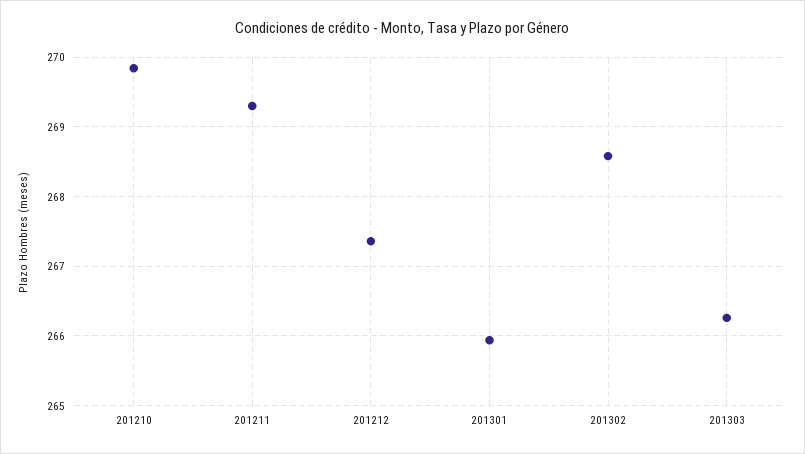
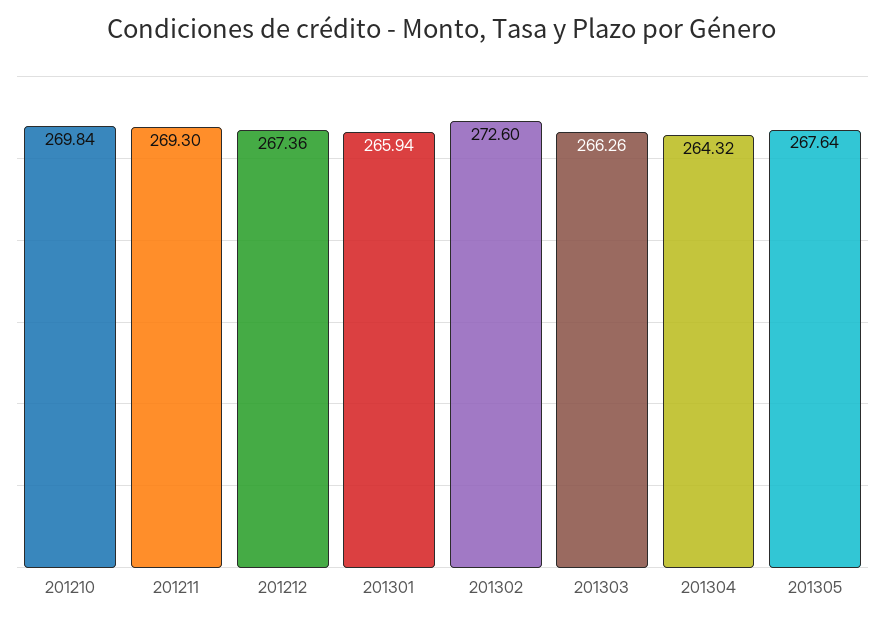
201302: 268.6 -> 272.6
201304: none -> 264.32
201305: none -> 267.64

